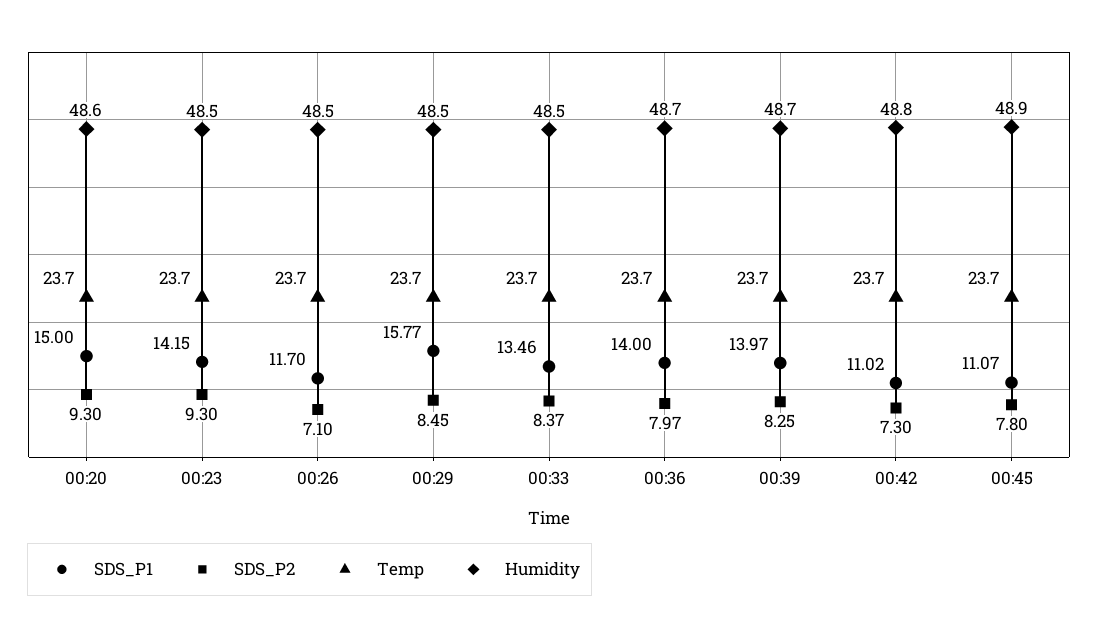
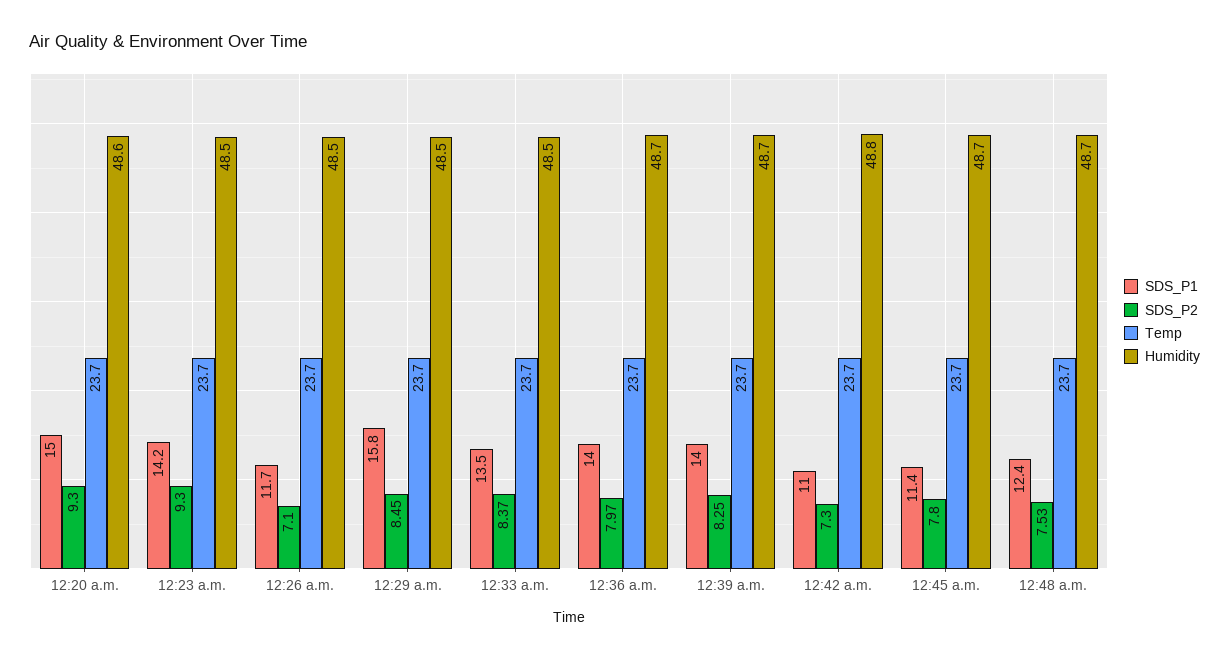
SDS_P1, 00:45: 11.07 -> 11.4
Humidity, 00:45: 48.9 -> 48.7
SDS_P1, 12:48 a.m.: none -> 12.4
SDS_P2, 12:48 a.m.: none -> 7.53
Temp, 12:48 a.m.: none -> 23.7
Humidity, 12:48 a.m.: none -> 48.7

